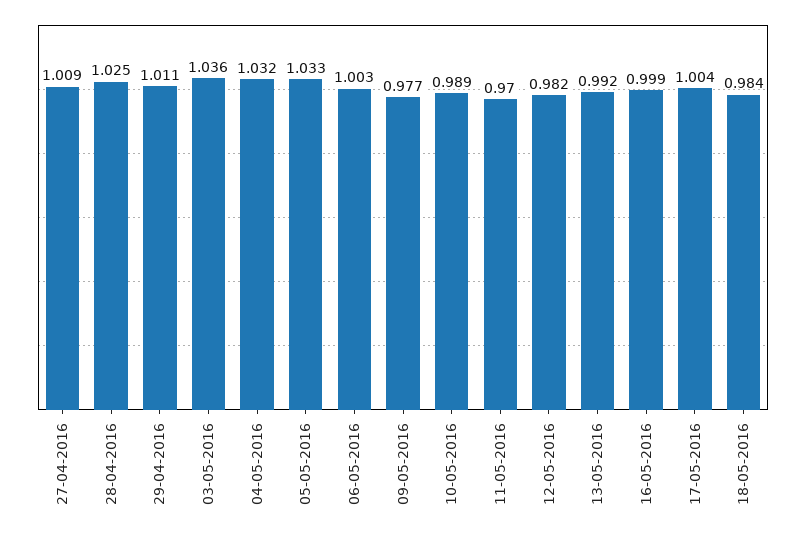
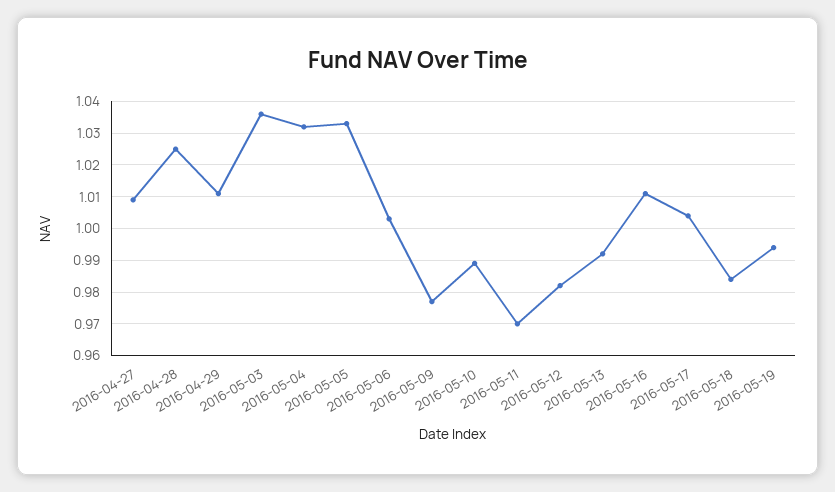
16-05-2016: 0.999 -> 1.01
2016-05-19: none -> 0.995

